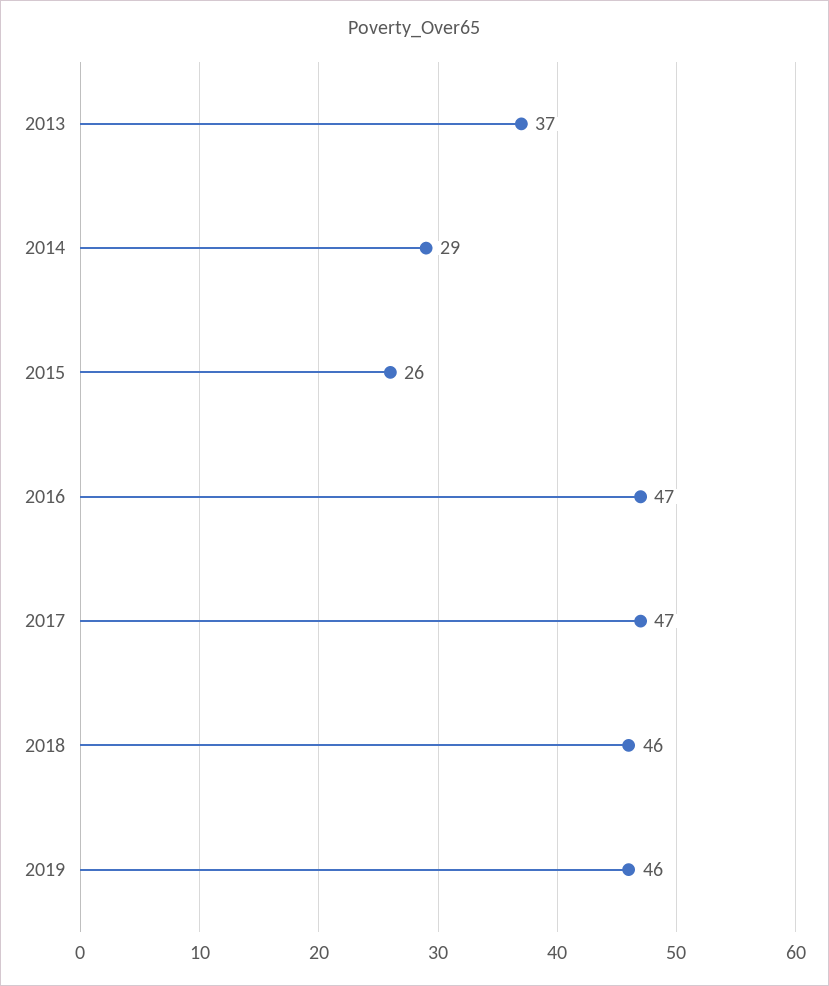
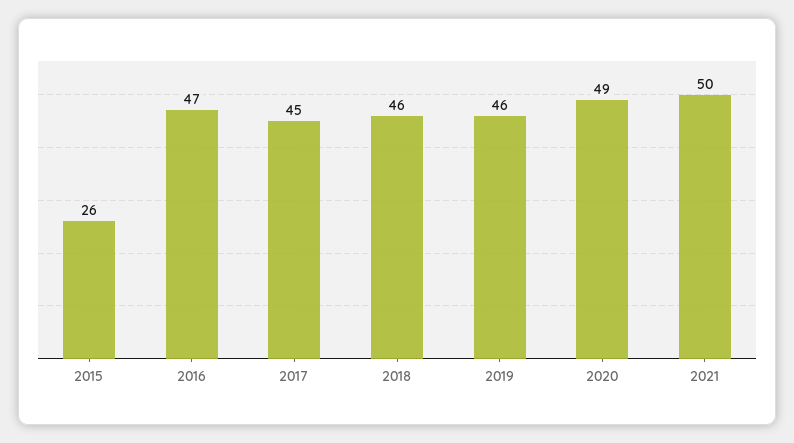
2013: 37 -> none
2014: 29 -> none
2017: 47 -> 45
2020: none -> 49
2021: none -> 50

